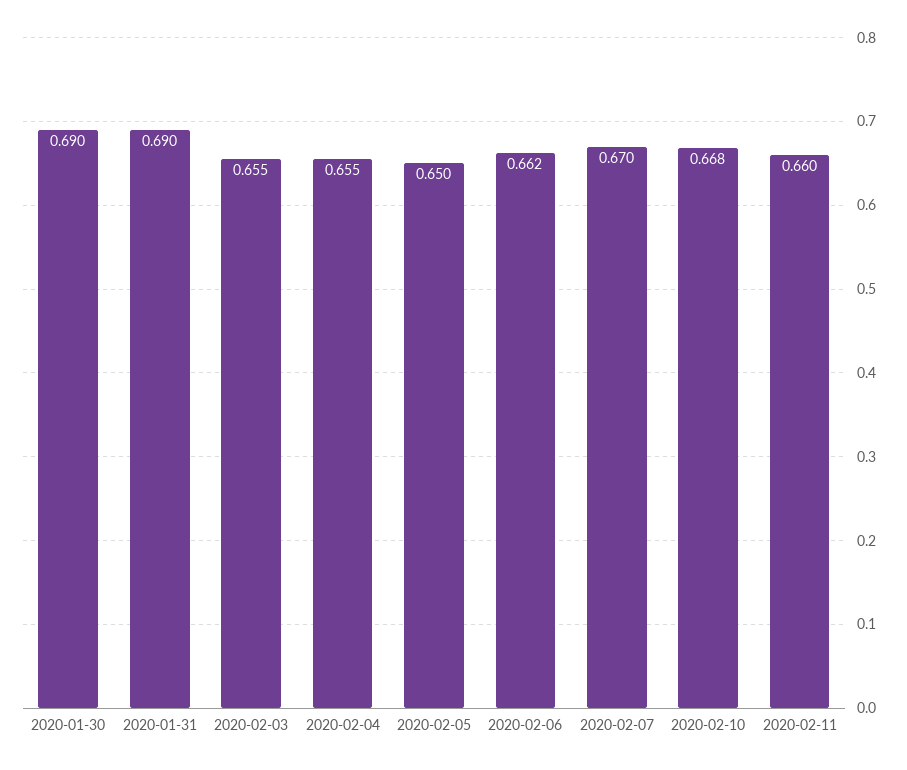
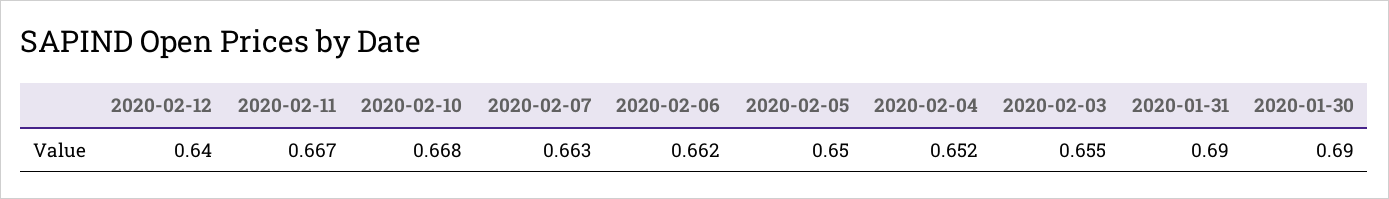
2020-02-04: 0.655 -> 0.652
2020-02-07: 0.67 -> 0.663
2020-02-11: 0.66 -> 0.667
2020-02-12: none -> 0.64

